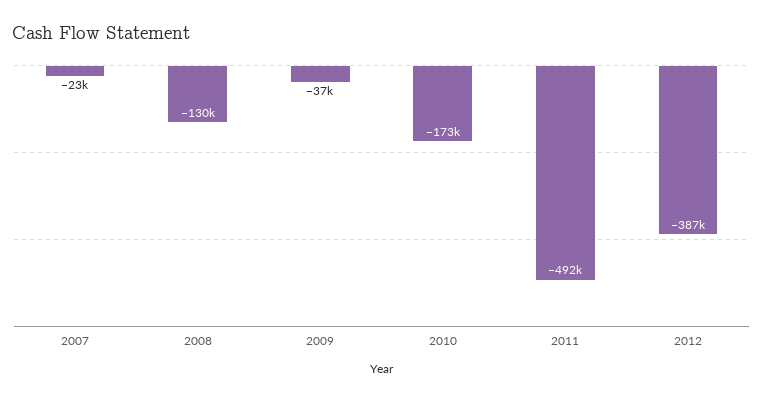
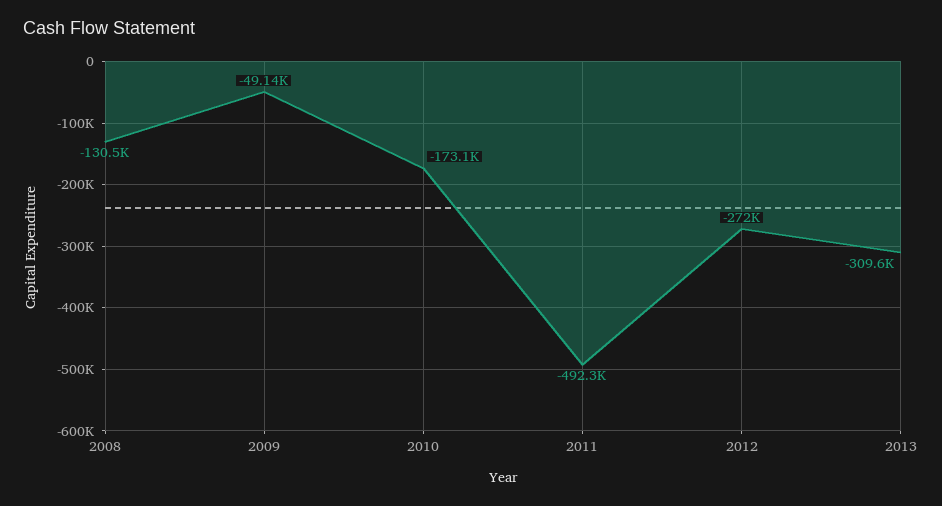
2007: -23000 -> none
2009: -37000 -> -49140
2012: -387000 -> -272000
2013: none -> -309600

